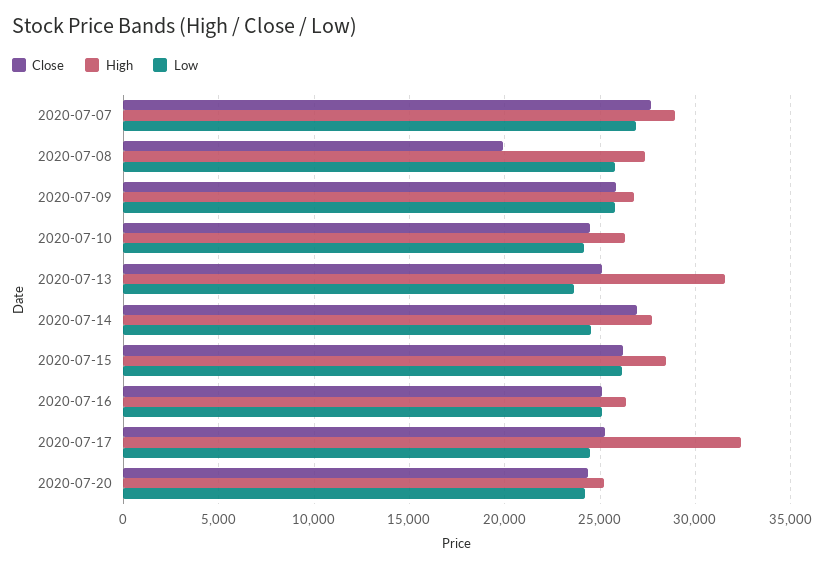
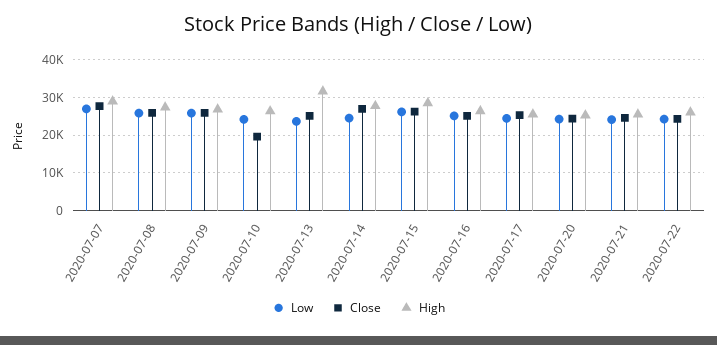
Close, 2020-07-08: 20000 -> 26000
Close, 2020-07-10: 24500 -> 20000
High, 2020-07-17: 32500 -> 26000
Low, 2020-07-21: none -> 24000
Close, 2020-07-21: none -> 24000
High, 2020-07-21: none -> 26000
Low, 2020-07-22: none -> 24000
Close, 2020-07-22: none -> 24000
High, 2020-07-22: none -> 26000

